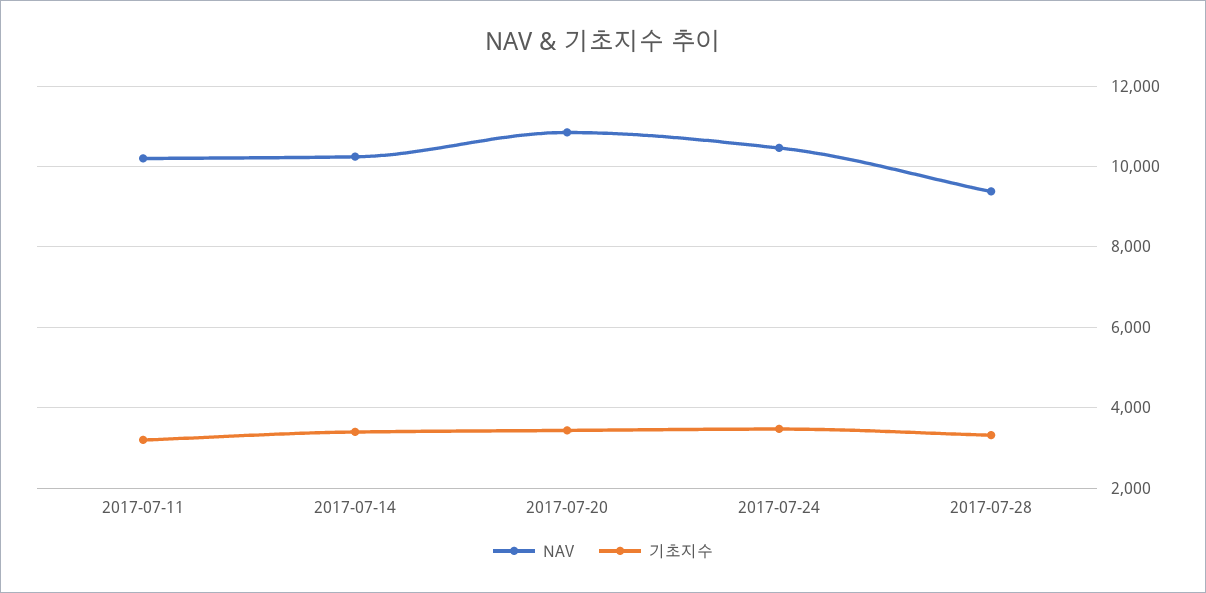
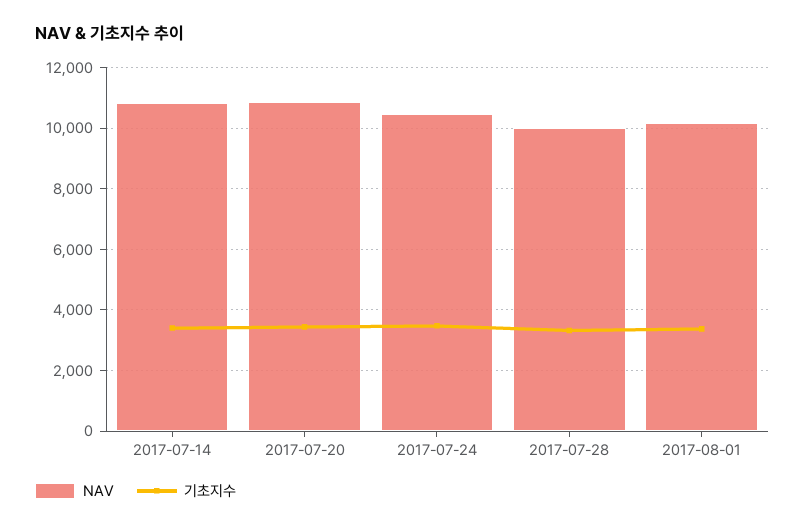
NAV, 2017-07-11: 10200 -> none
기초지수, 2017-07-11: 3200 -> none
NAV, 2017-07-14: 10200 -> 10800
NAV, 2017-07-28: 9400 -> 10000
NAV, 2017-08-01: none -> 10200
기초지수, 2017-08-01: none -> 3400

